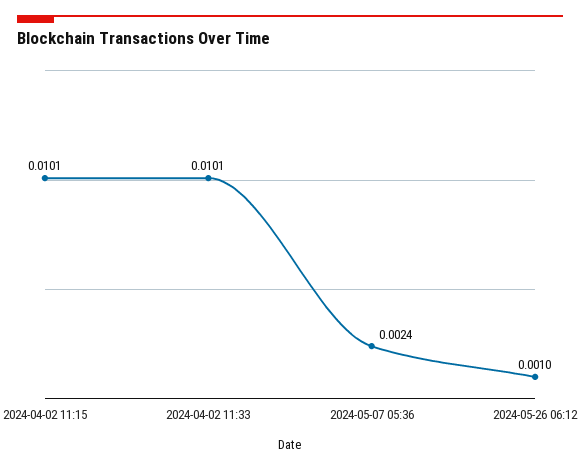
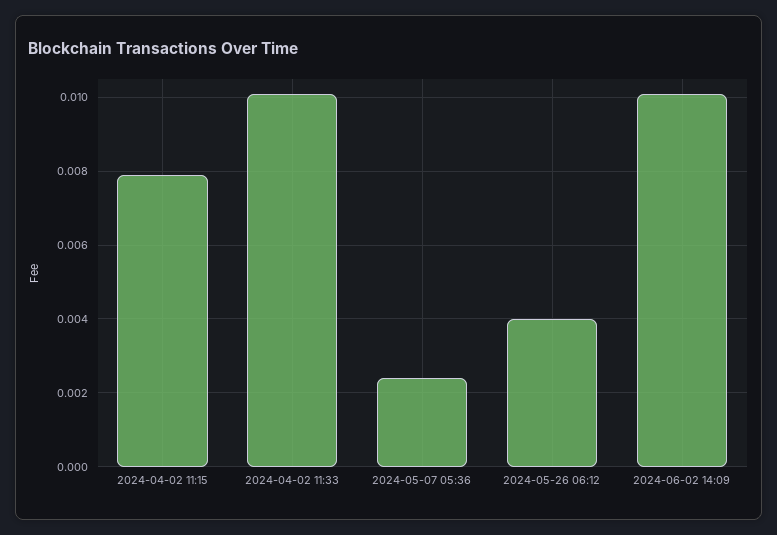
2024-04-02 11:15: 0.0101 -> 0.008
2024-05-26 06:12: 0.001 -> 0.004
2024-06-02 14:09: none -> 0.01

